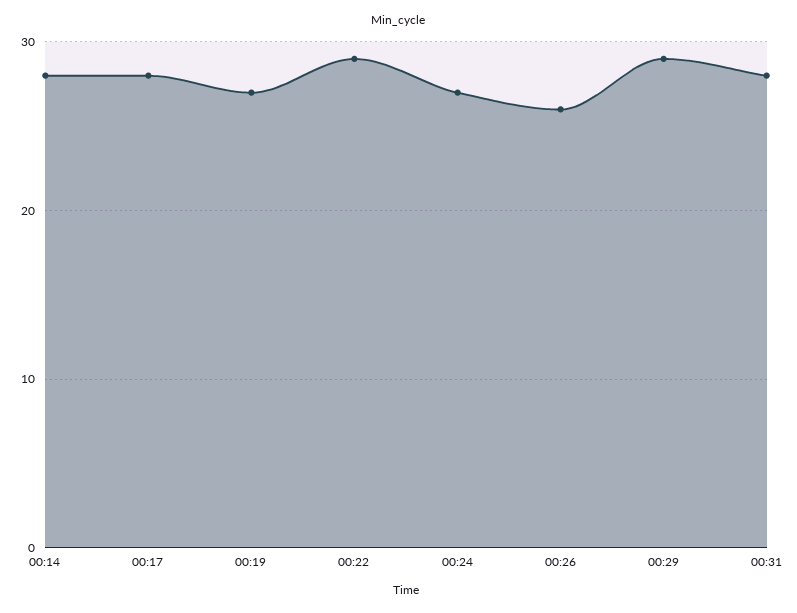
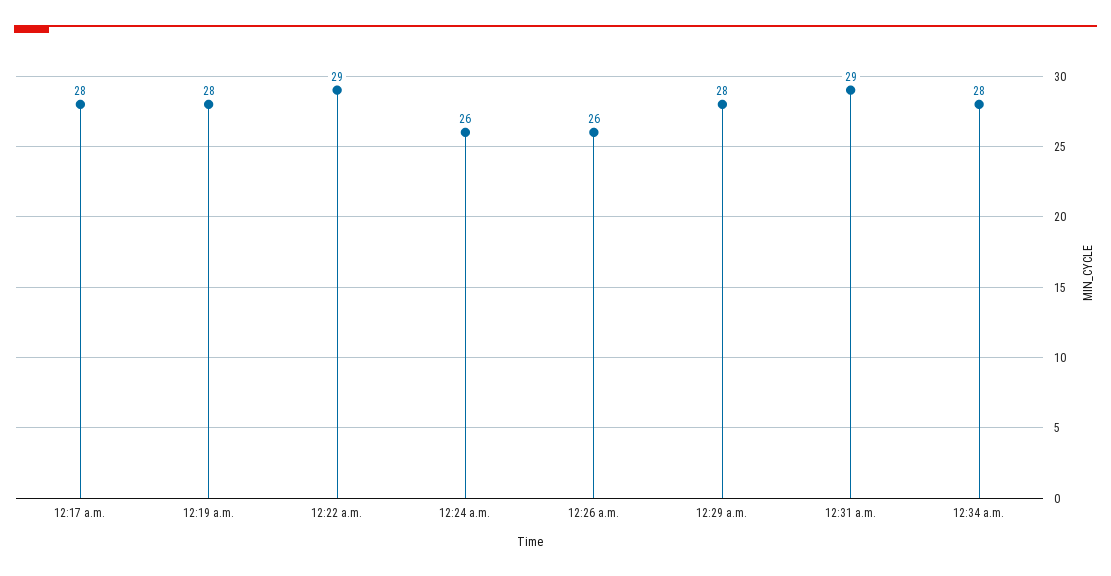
00:14: 28 -> none
00:19: 27 -> 28
00:24: 27 -> 26
00:29: 29 -> 28
00:31: 28 -> 29
12:34 a.m.: none -> 28

